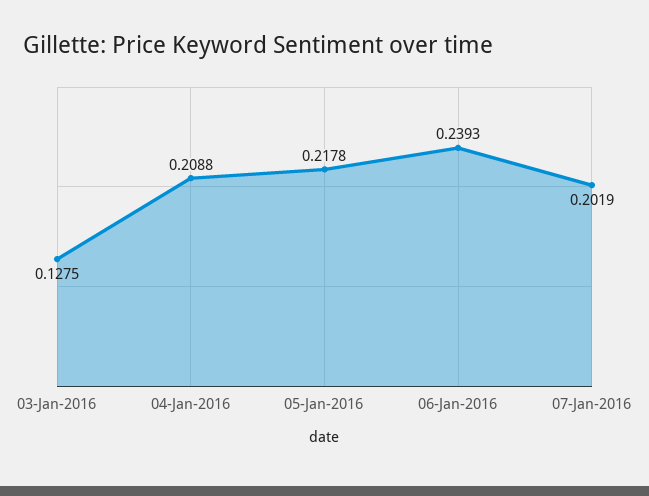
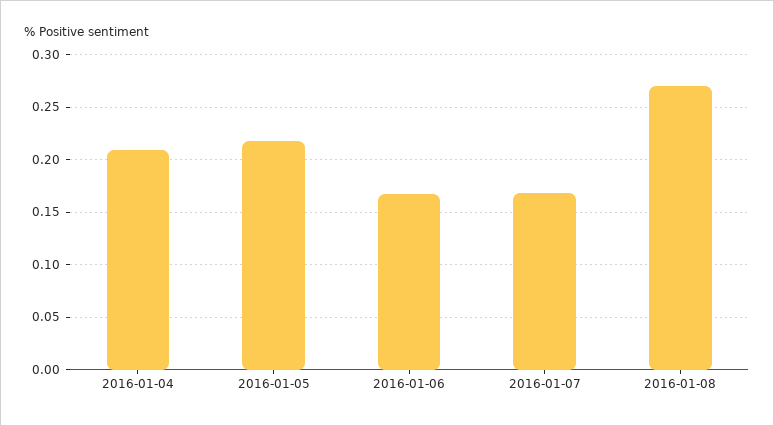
03-Jan-2016: 0.1275 -> none
06-Jan-2016: 0.2393 -> 0.17
07-Jan-2016: 0.2019 -> 0.17
2016-01-08: none -> 0.27

